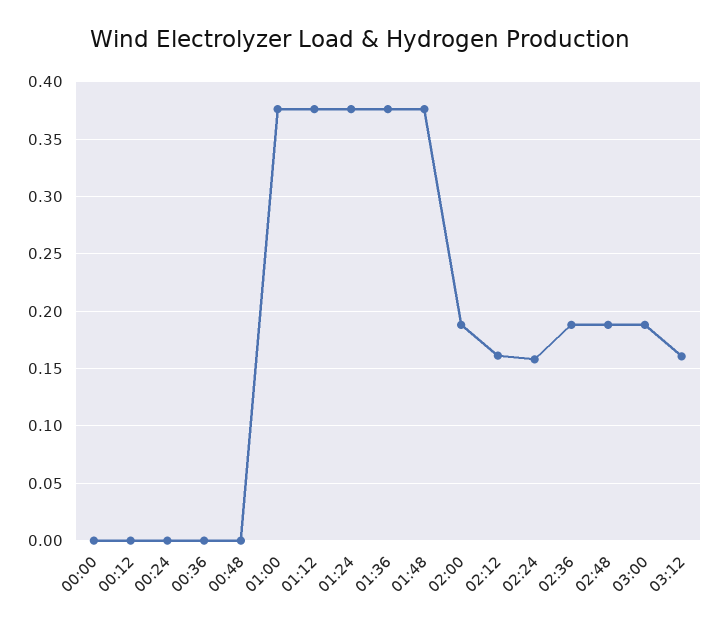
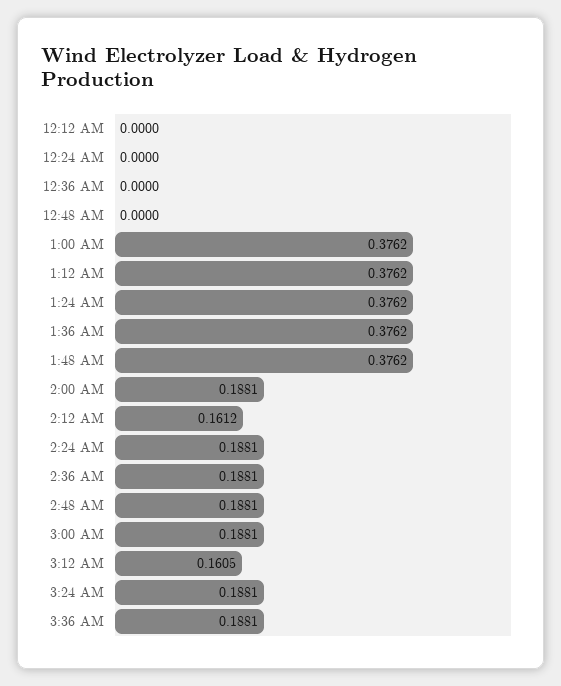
00:00: 0 -> none
02:24: 0.16 -> 0.1881
3:24 AM: none -> 0.1881
3:36 AM: none -> 0.1881

